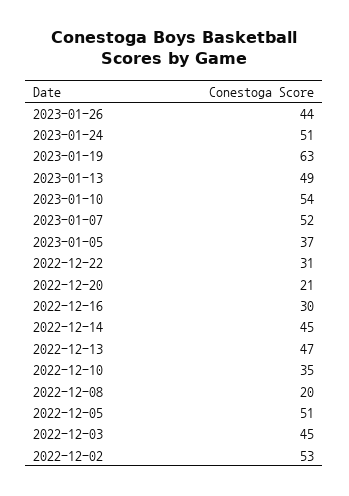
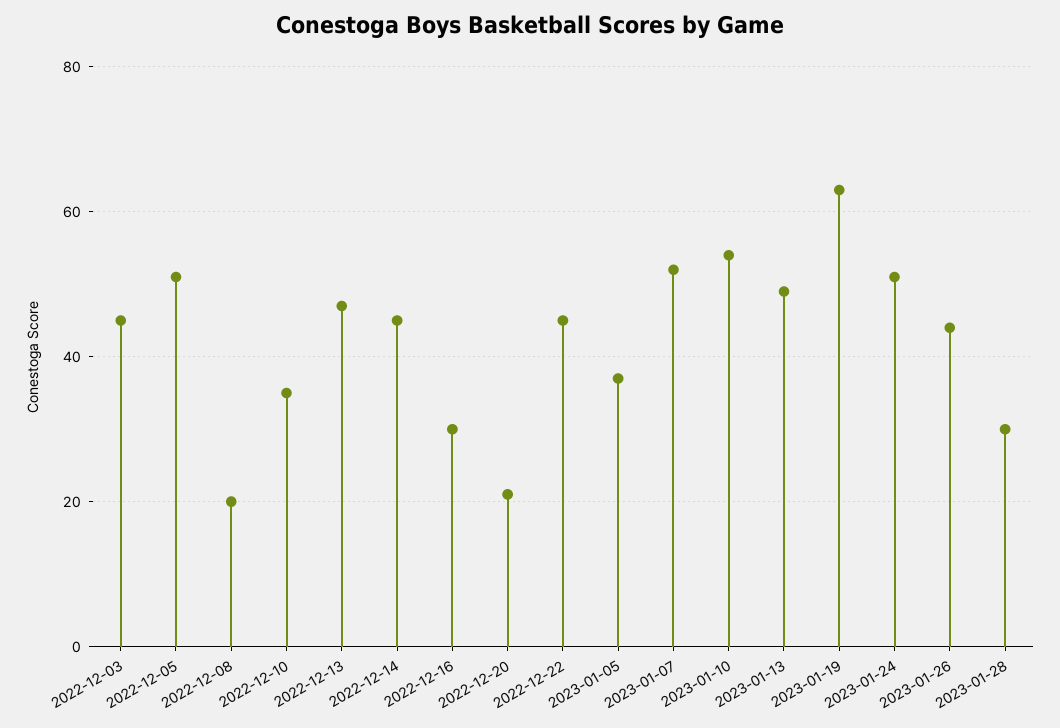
2022-12-22: 31 -> 45
2022-12-02: 53 -> none
2023-01-28: none -> 30

